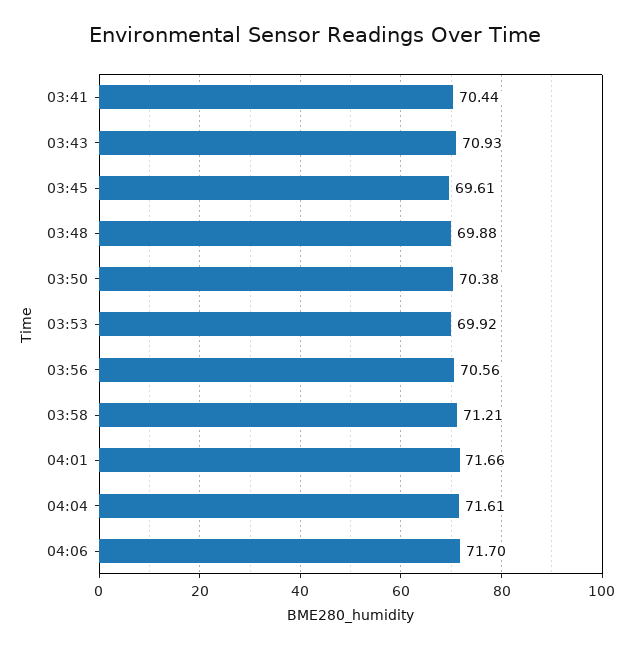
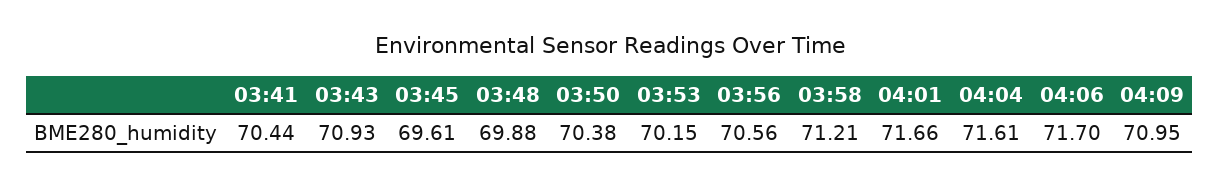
03:53: 69.92 -> 70.15
04:09: none -> 70.95

